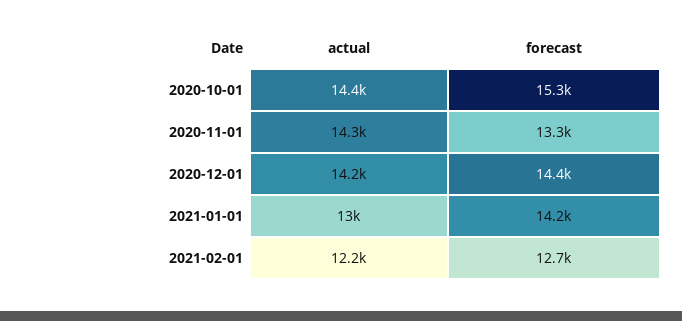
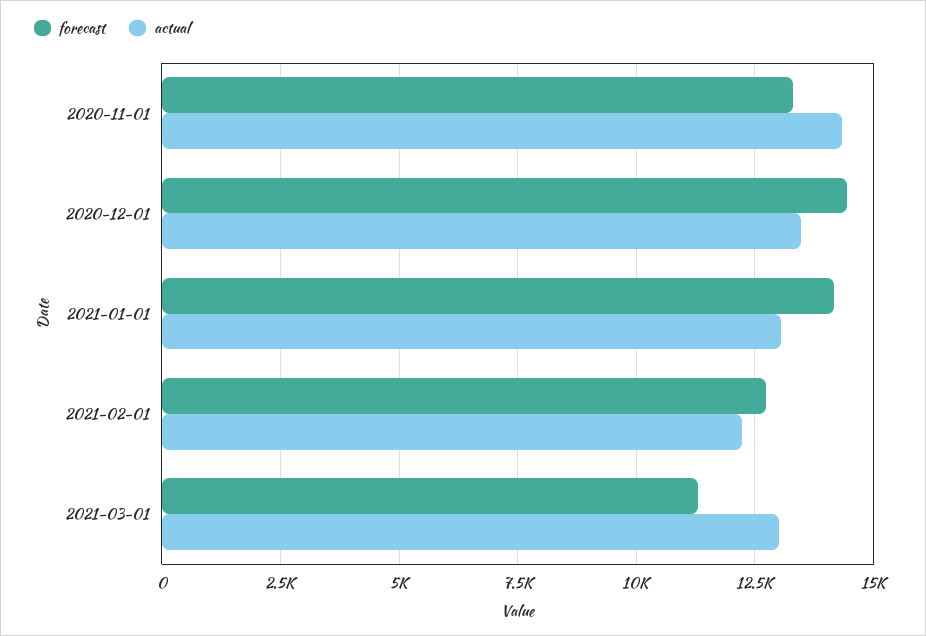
actual, 2020-10-01: 14400 -> none
forecast, 2020-10-01: 15300 -> none
actual, 2020-12-01: 14200 -> 13500
forecast, 2021-03-01: none -> 11250
actual, 2021-03-01: none -> 13000

